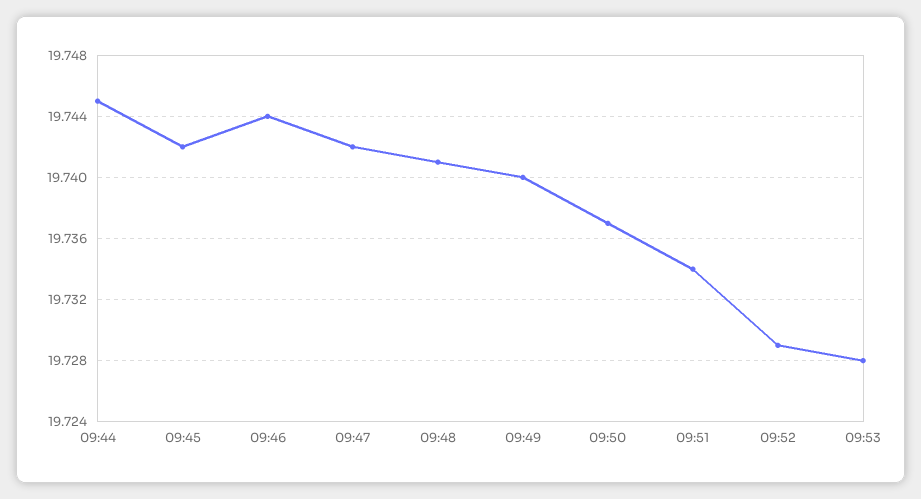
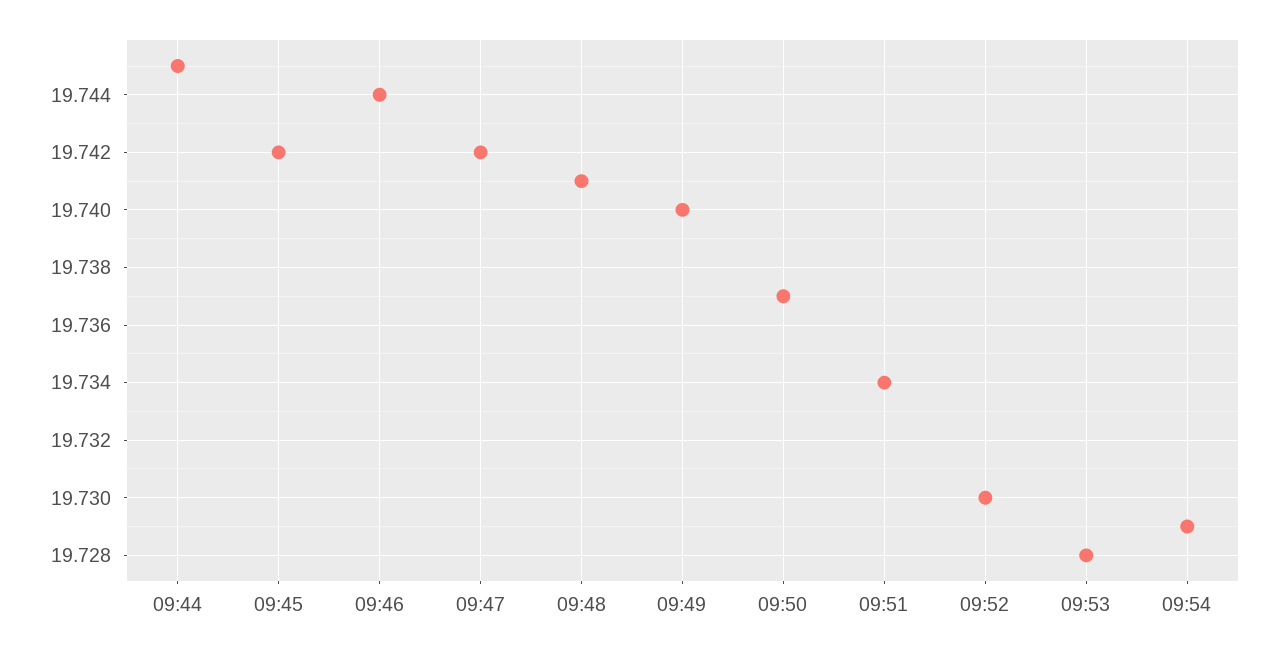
09:52: 19.729 -> 19.73
09:54: none -> 19.729

